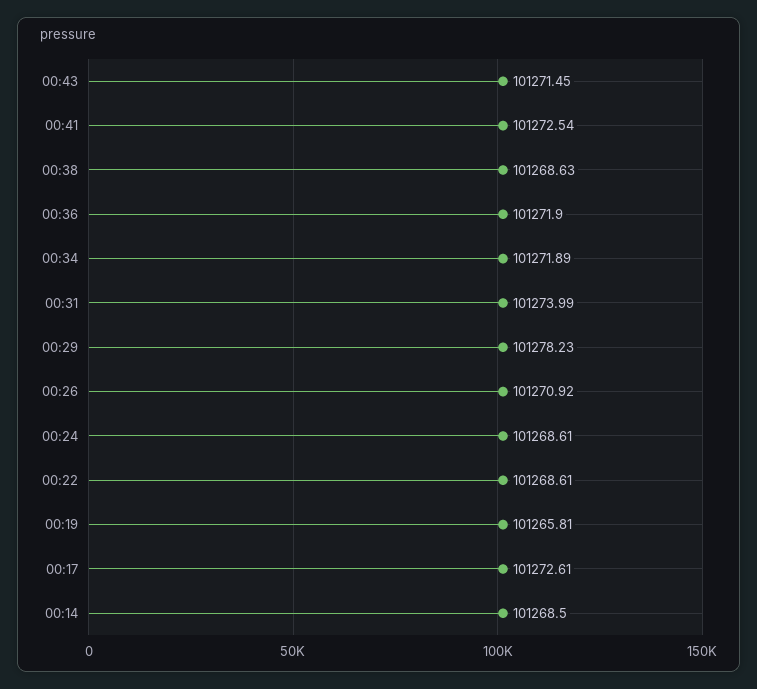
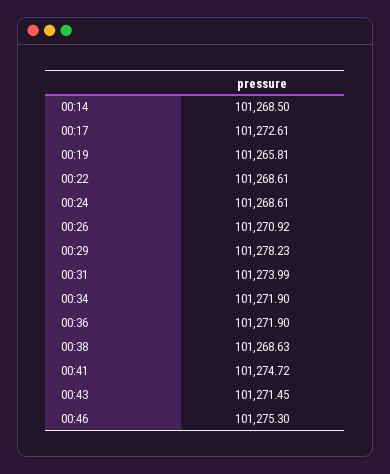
00:41: 101272.54 -> 101274.72
00:34: 101271.89 -> 101271.9
00:46: none -> 101275.3

